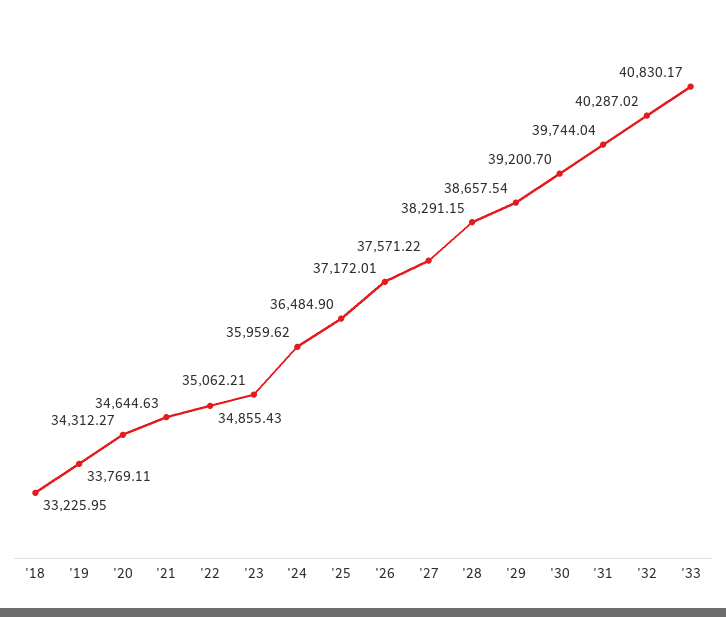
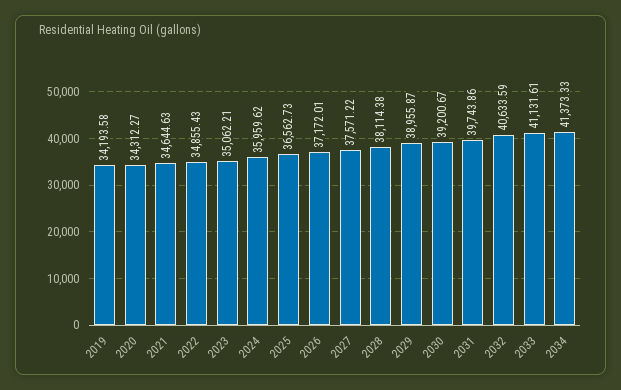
'18: 33225.95 -> none
'19: 33769.11 -> 34193.58
'25: 36484.9 -> 36562.73
'28: 38291.15 -> 38114.38
'29: 38657.54 -> 38955.87
'30: 39200.7 -> 39200.67
'31: 39744.04 -> 39743.86
'32: 40287.02 -> 40633.59
'33: 40830.17 -> 41131.61
2034: none -> 41373.33

